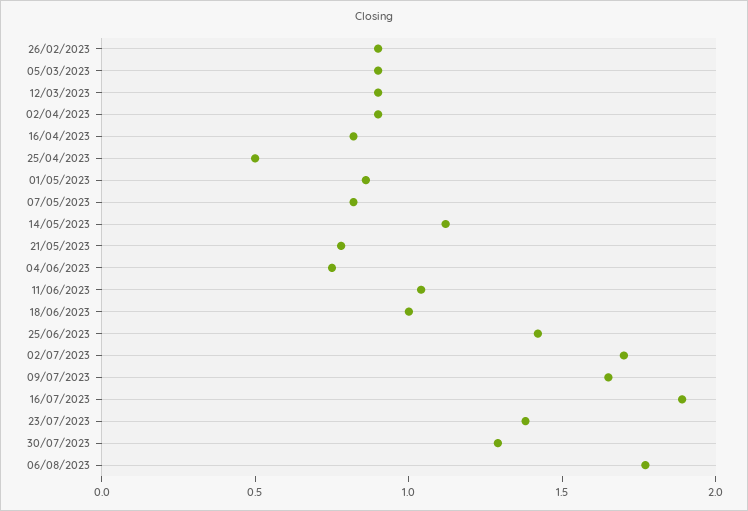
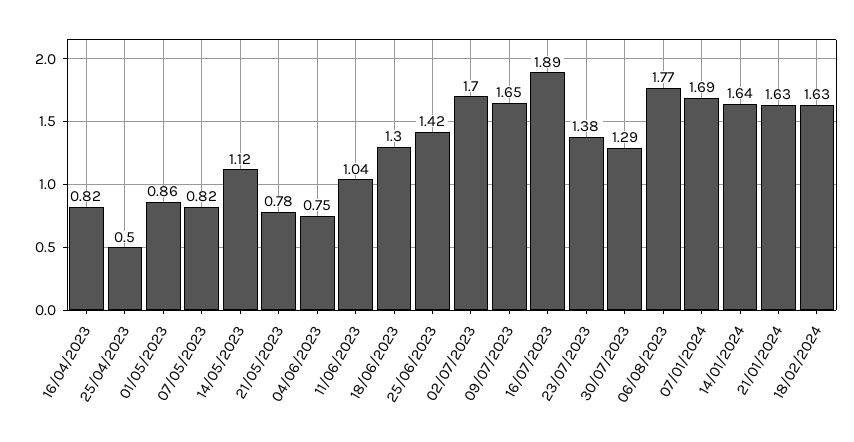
26/02/2023: 0.9 -> none
05/03/2023: 0.9 -> none
12/03/2023: 0.9 -> none
02/04/2023: 0.9 -> none
18/06/2023: 1 -> 1.3
07/01/2024: none -> 1.69
14/01/2024: none -> 1.64
21/01/2024: none -> 1.63
18/02/2024: none -> 1.63

